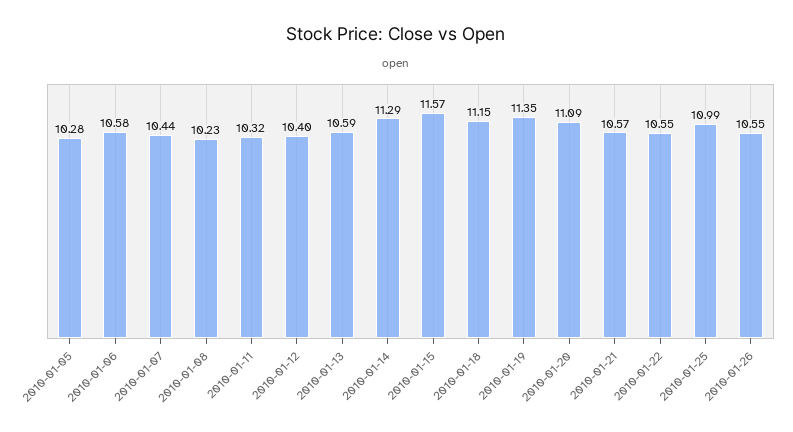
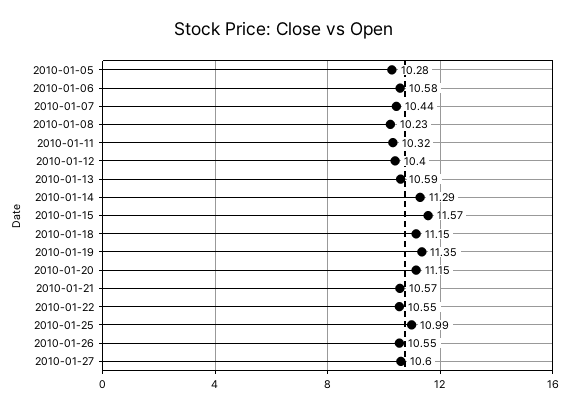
2010-01-20: 11.09 -> 11.15
2010-01-27: none -> 10.6

